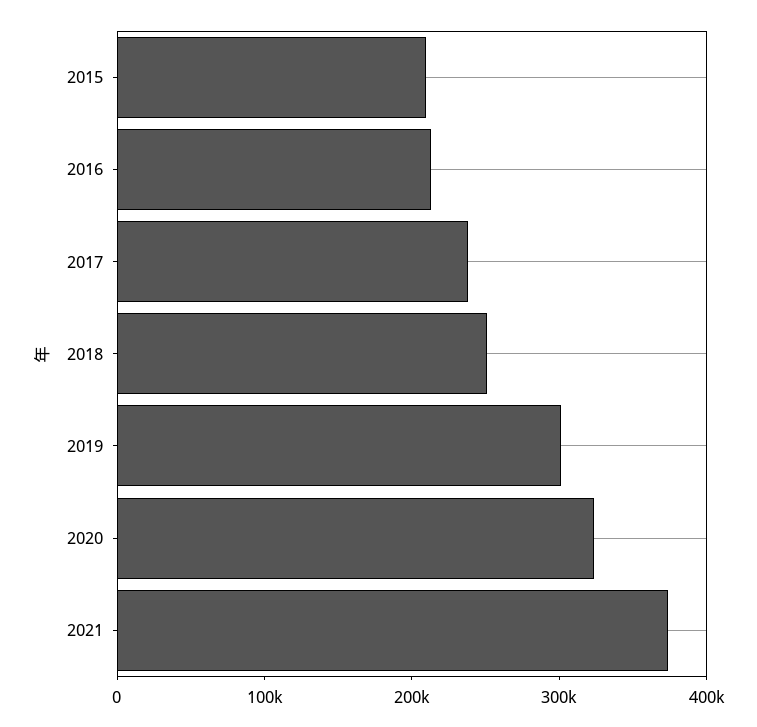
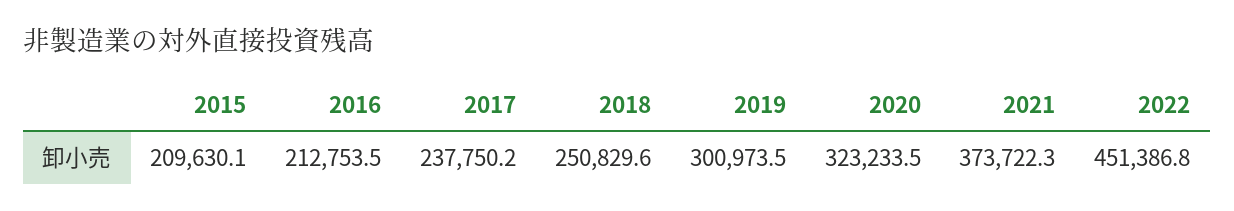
2022: none -> 451386.8

